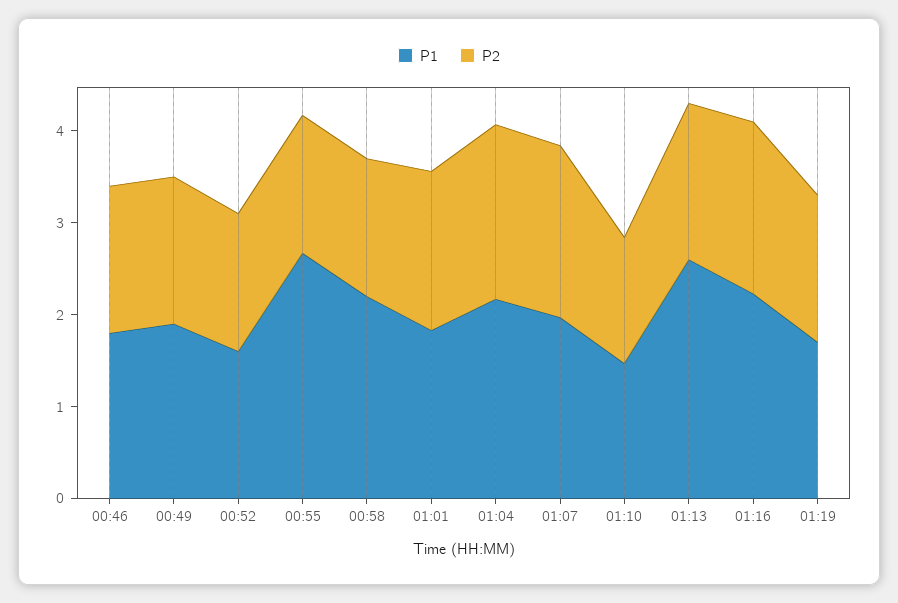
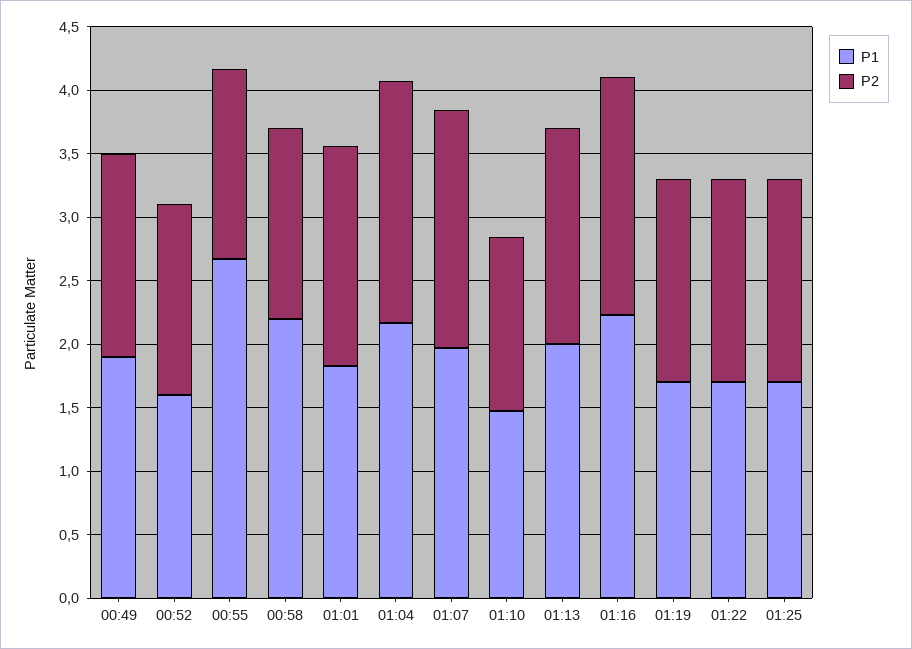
P1, 00:46: 1.8 -> none
P2, 00:46: 1.6 -> none
P1, 01:13: 2.6 -> 2
P1, 01:22: none -> 1.7
P2, 01:22: none -> 1.6
P1, 01:25: none -> 1.7
P2, 01:25: none -> 1.6

